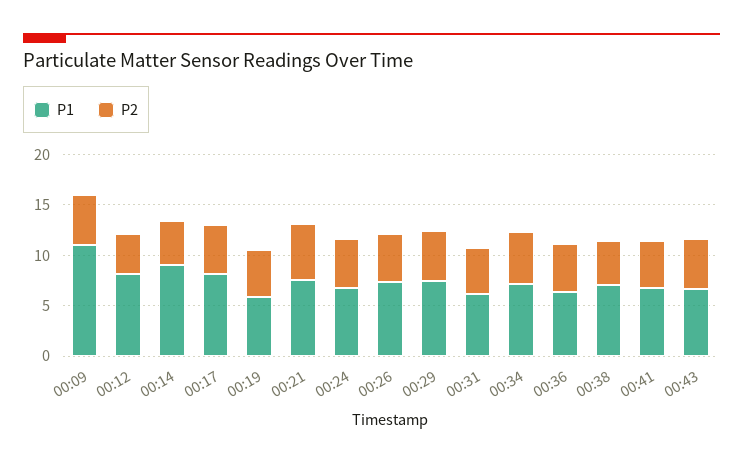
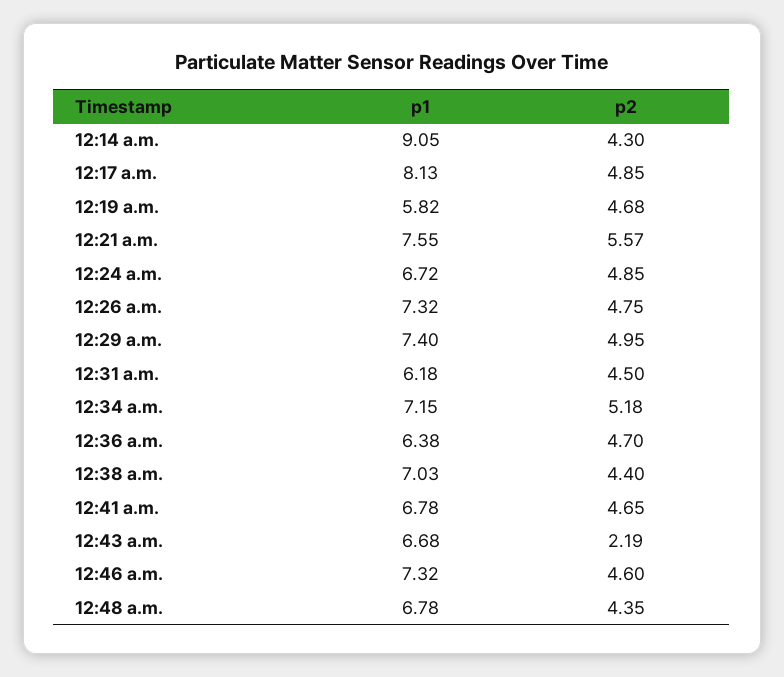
P1, 00:09: 11 -> none
P2, 00:09: 5 -> none
P1, 00:12: 8 -> none
P2, 00:12: 4 -> none
P2, 00:43: 5 -> 2.19
P1, 12:46 a.m.: none -> 7.32
P2, 12:46 a.m.: none -> 4.6
P1, 12:48 a.m.: none -> 6.78
P2, 12:48 a.m.: none -> 4.35

